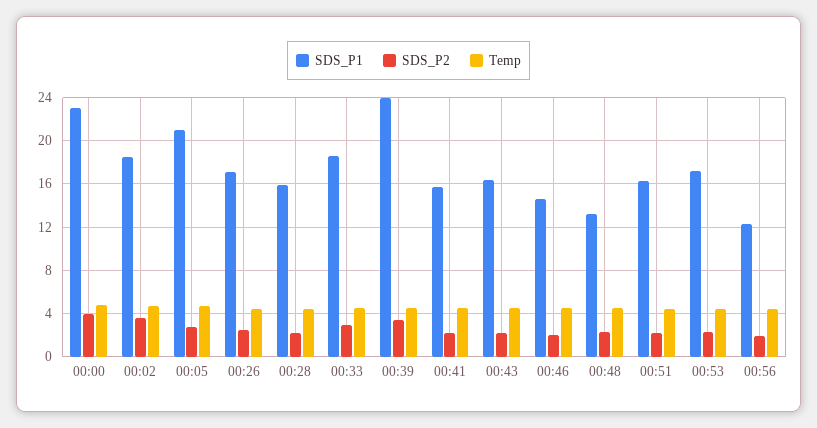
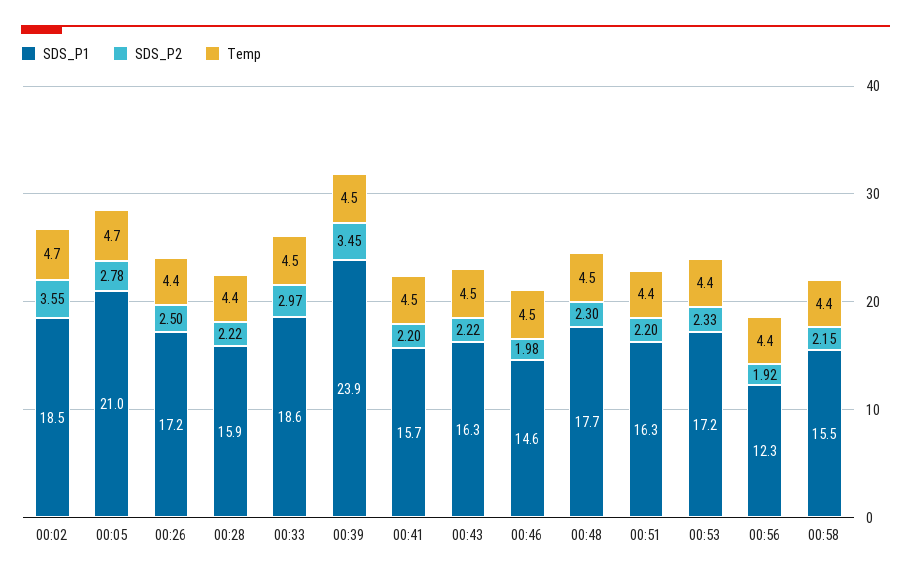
SDS_P1, 00:00: 23 -> none
SDS_P2, 00:00: 4 -> none
Temp, 00:00: 5 -> none
SDS_P1, 00:48: 13 -> 17.7
SDS_P1, 00:58: none -> 15.5
SDS_P2, 00:58: none -> 2.15
Temp, 00:58: none -> 4.4

